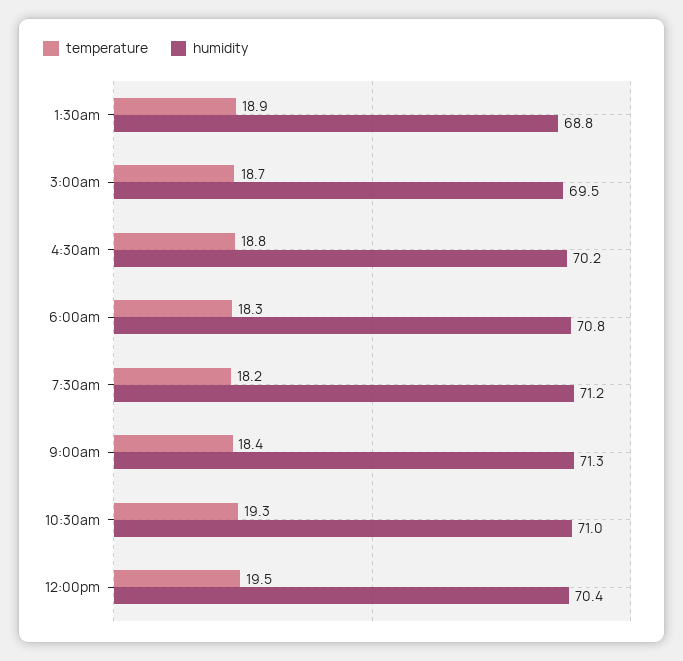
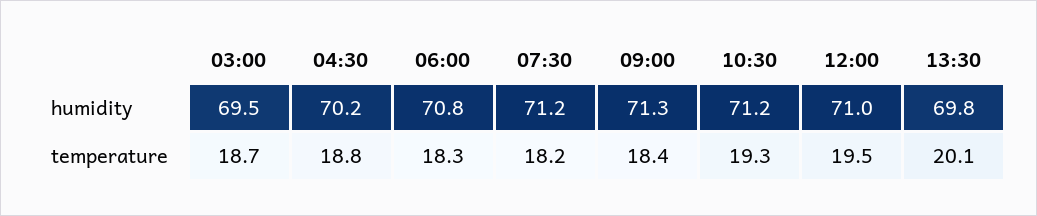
temperature, 1:30am: 18.9 -> none
humidity, 1:30am: 68.8 -> none
humidity, 10:30am: 71 -> 71.2
humidity, 12:00pm: 70.4 -> 71
humidity, 13:30: none -> 69.8
temperature, 13:30: none -> 20.1

